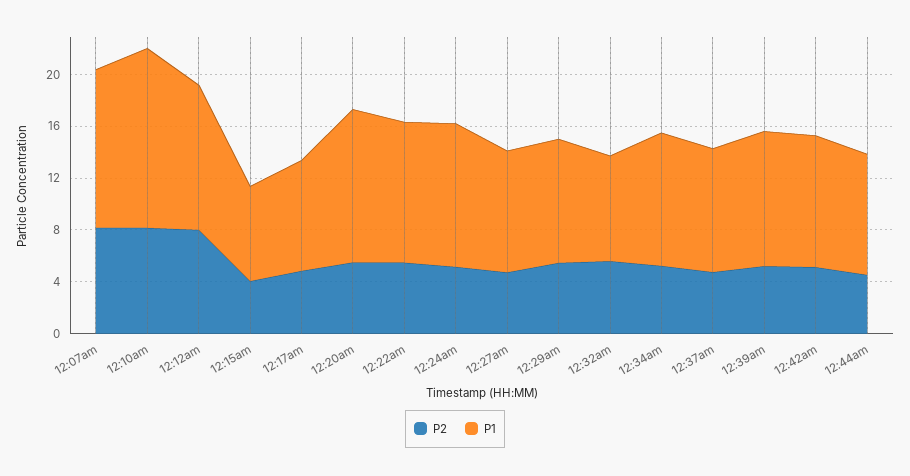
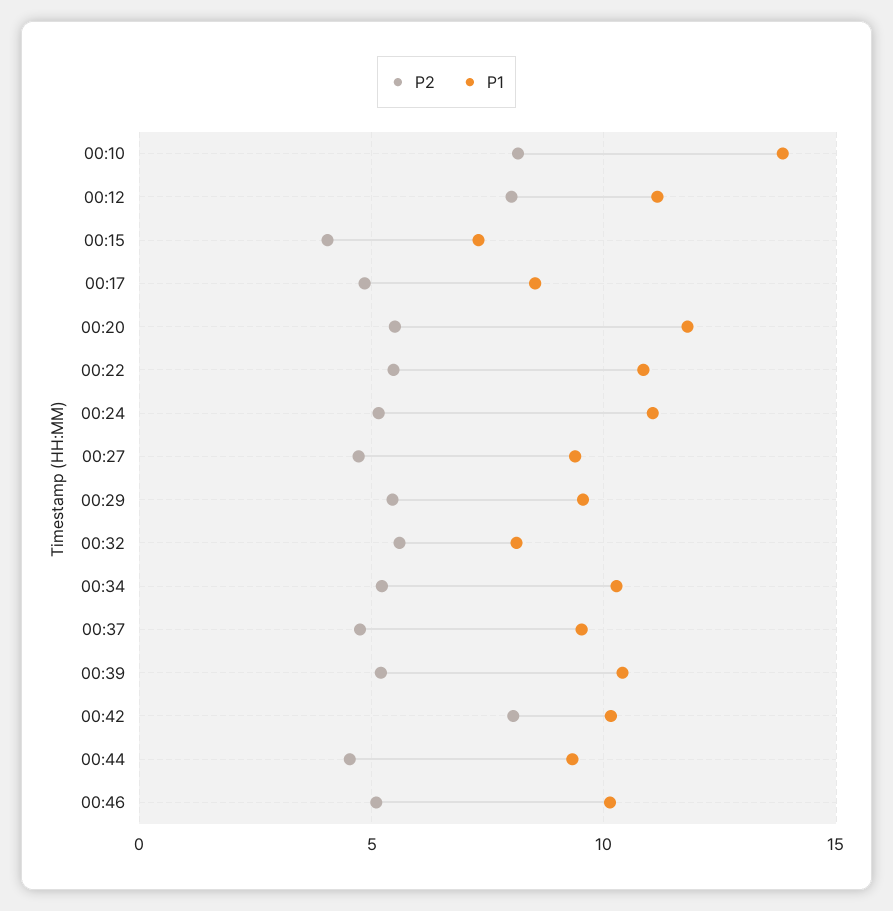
P2, 12:07am: 8 -> none
P1, 12:07am: 12 -> none
P2, 12:42am: 5 -> 8
P2, 00:46: none -> 5
P1, 00:46: none -> 10

